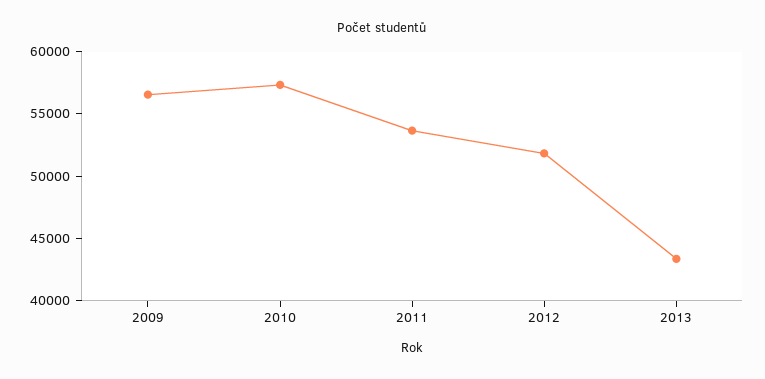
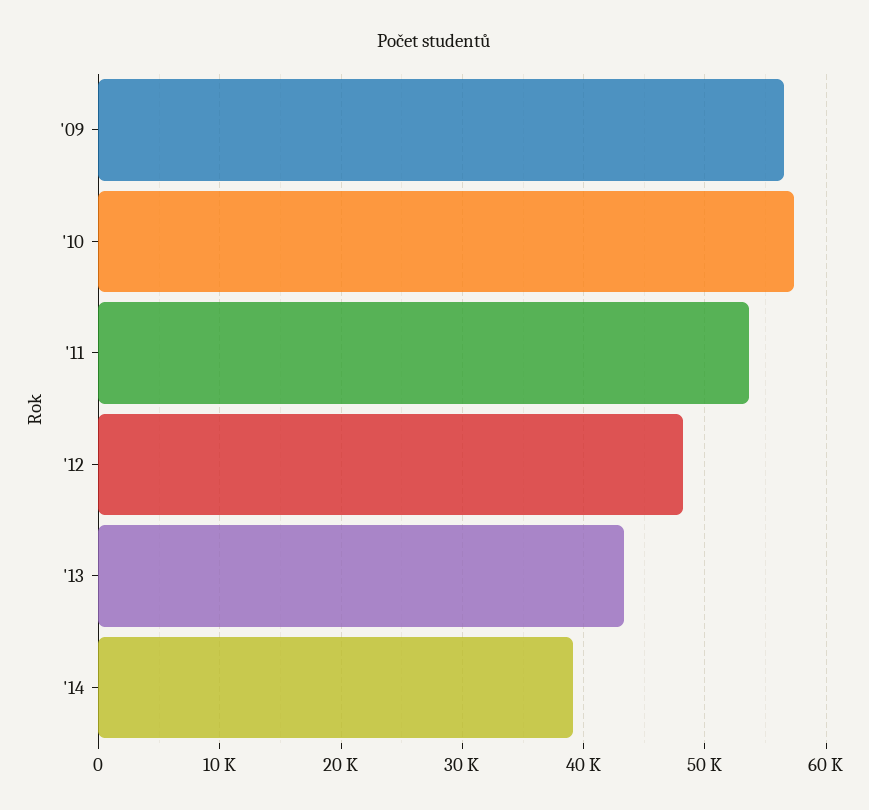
2012: 52000 -> 48000
'14: none -> 39000

